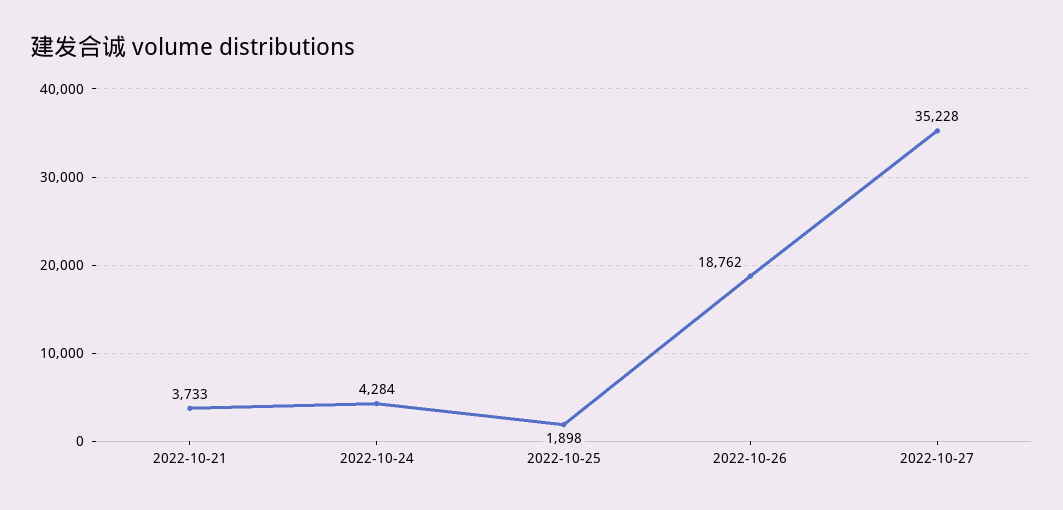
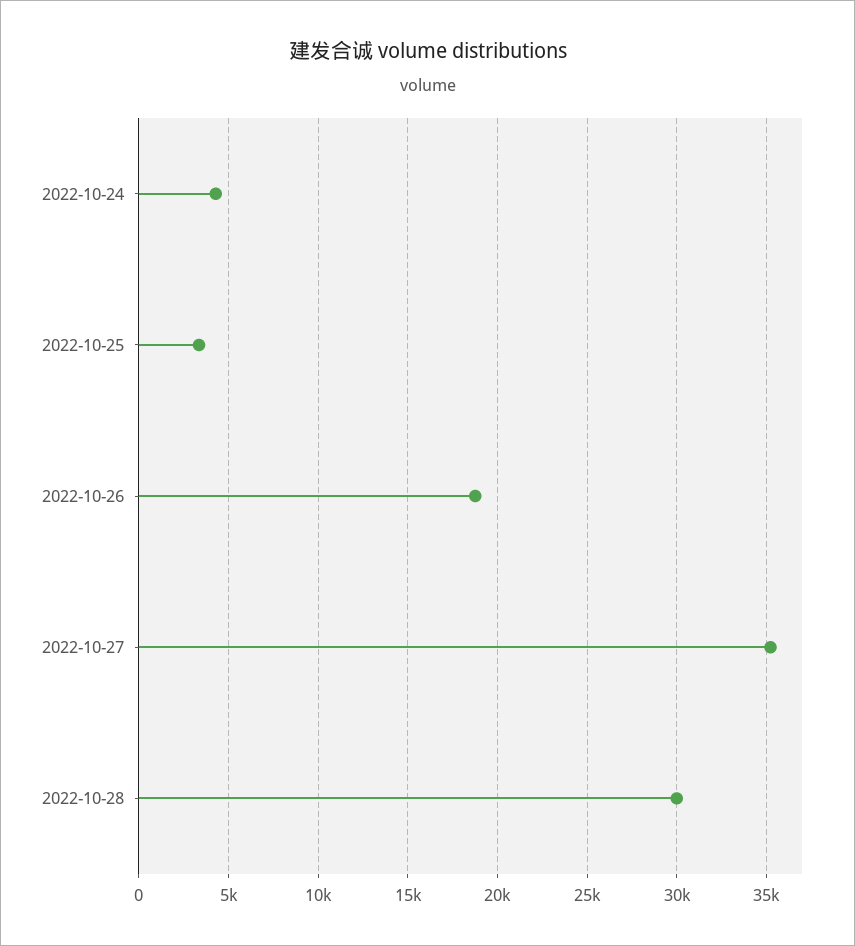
2022-10-21: 3733 -> none
2022-10-25: 1898 -> 3500
2022-10-28: none -> 30000

